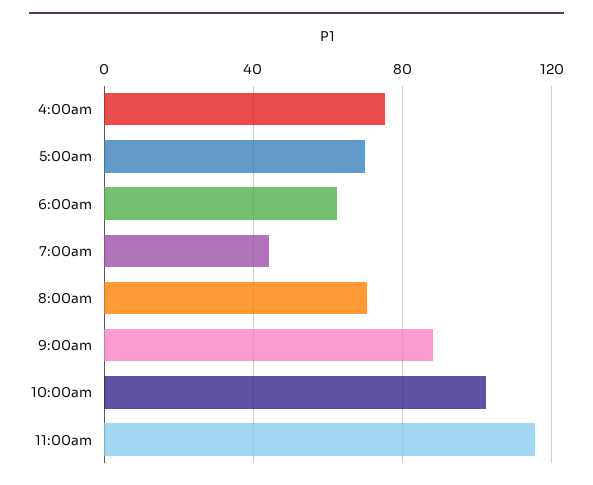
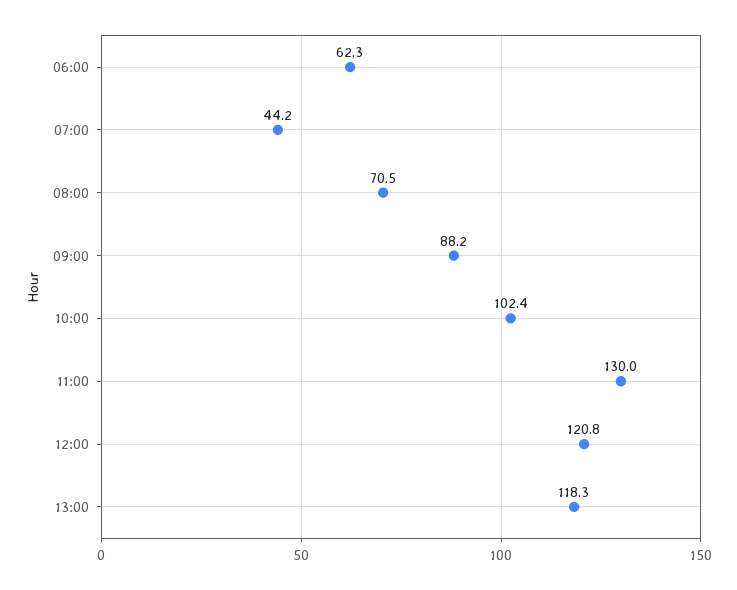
4:00am: 75 -> none
5:00am: 70 -> none
11:00am: 115 -> 130
12:00: none -> 120.8
13:00: none -> 118.3

